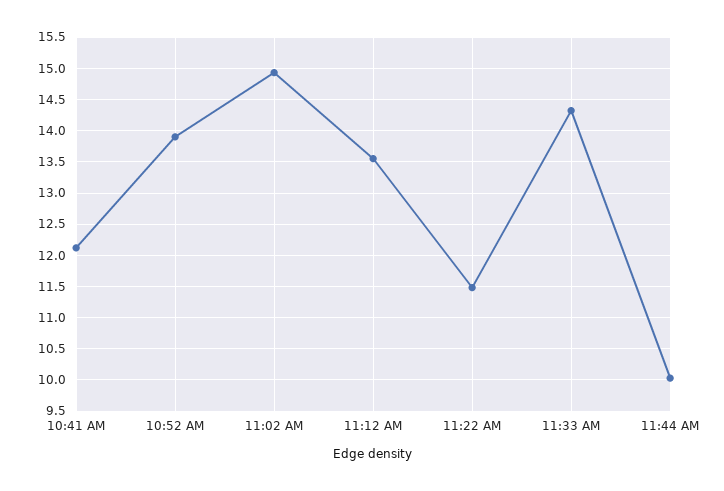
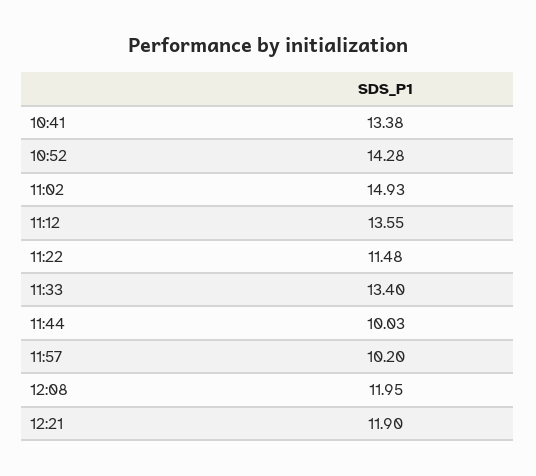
10:41 AM: 12.1 -> 13.38
10:52 AM: 13.9 -> 14.28
11:33 AM: 14.3 -> 13.4
11:57: none -> 10.2
12:08: none -> 11.95
12:21: none -> 11.9

